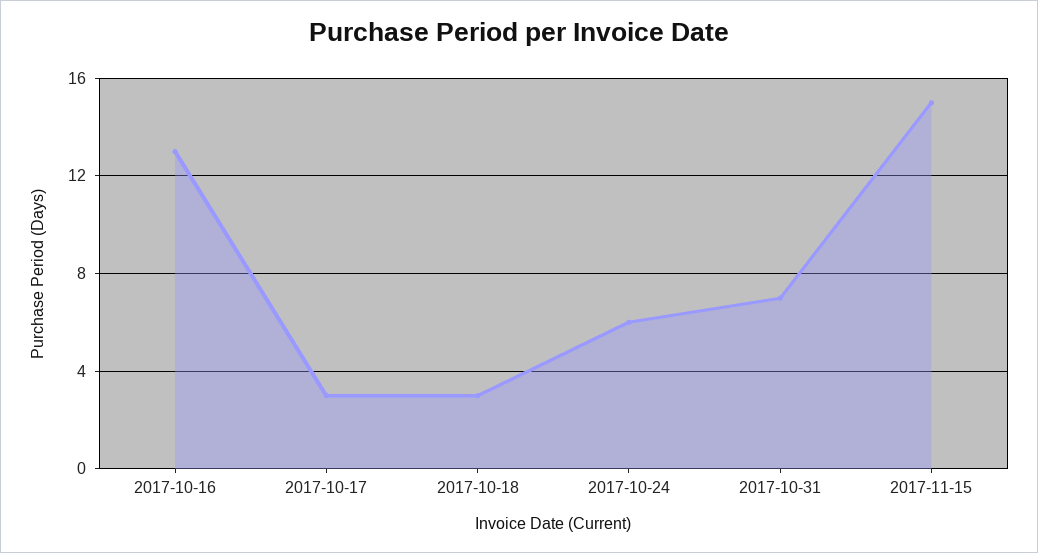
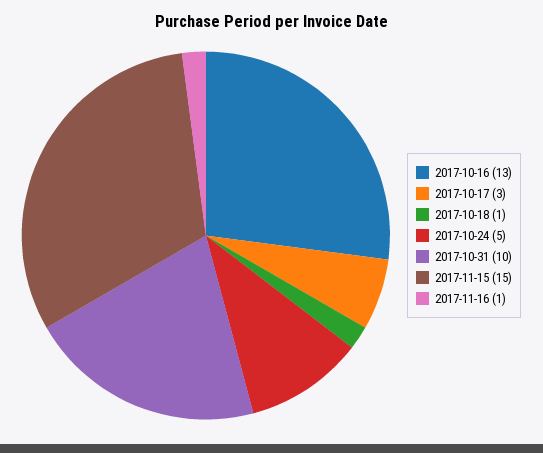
2017-10-18: 3 -> 1
2017-10-24: 6 -> 5
2017-10-31: 7 -> 10
2017-11-16: none -> 1

